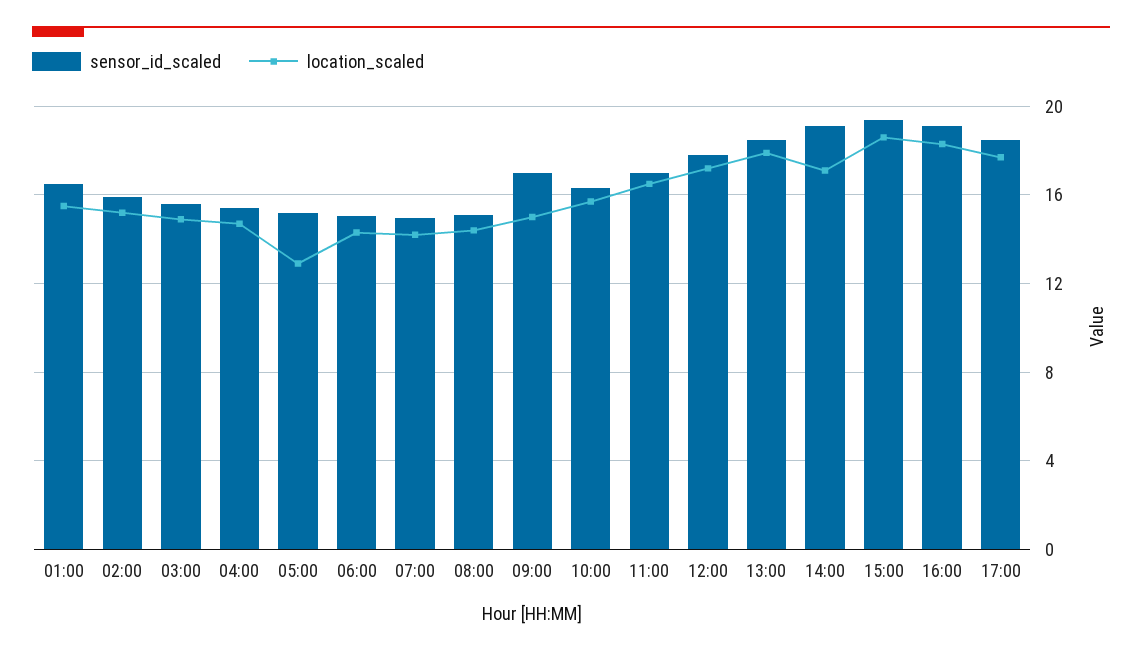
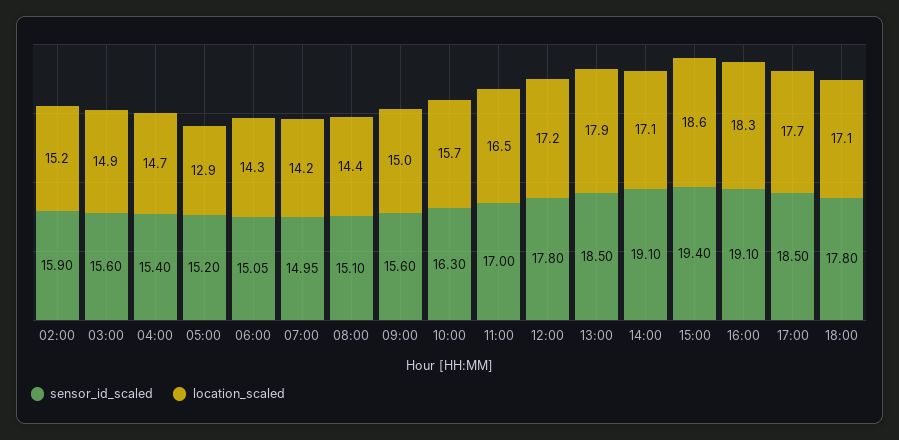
sensor_id_scaled, 01:00: 16.5 -> none
location_scaled, 01:00: 15.5 -> none
sensor_id_scaled, 09:00: 17 -> 15.6
sensor_id_scaled, 18:00: none -> 17.8
location_scaled, 18:00: none -> 17.1

